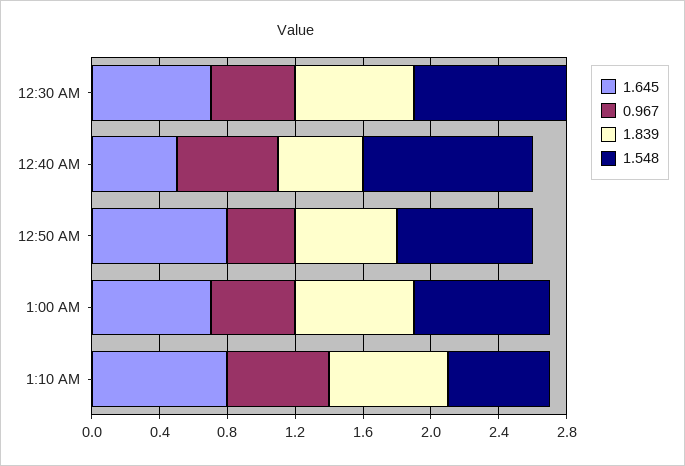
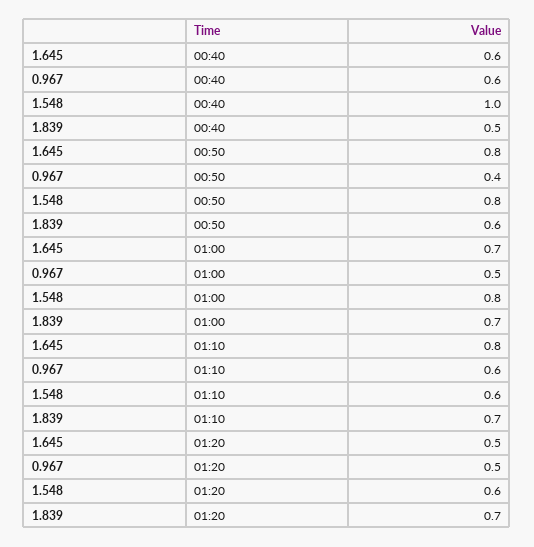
1.645, 12:30 AM: 0.7 -> none
0.967, 12:30 AM: 0.5 -> none
1.839, 12:30 AM: 0.7 -> none
1.548, 12:30 AM: 0.9 -> none
1.645, 12:40 AM: 0.5 -> 0.6
1.645, 01:20: none -> 0.5
0.967, 01:20: none -> 0.5
1.548, 01:20: none -> 0.6
1.839, 01:20: none -> 0.7

